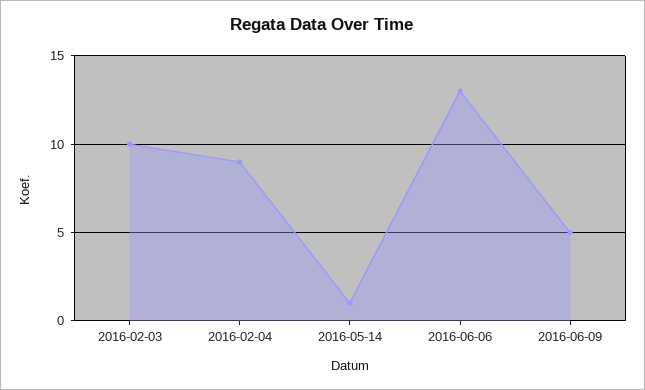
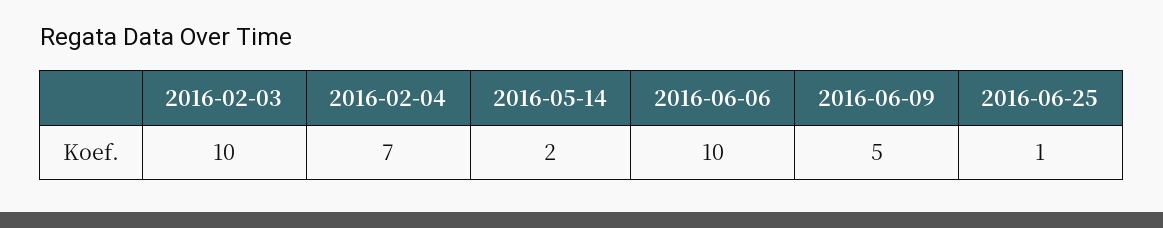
2016-02-04: 9 -> 7
2016-05-14: 1 -> 2
2016-06-06: 13 -> 10
2016-06-25: none -> 1

